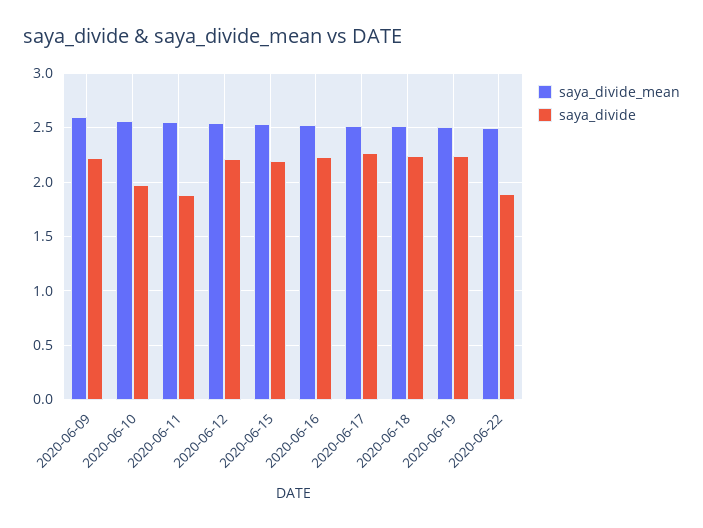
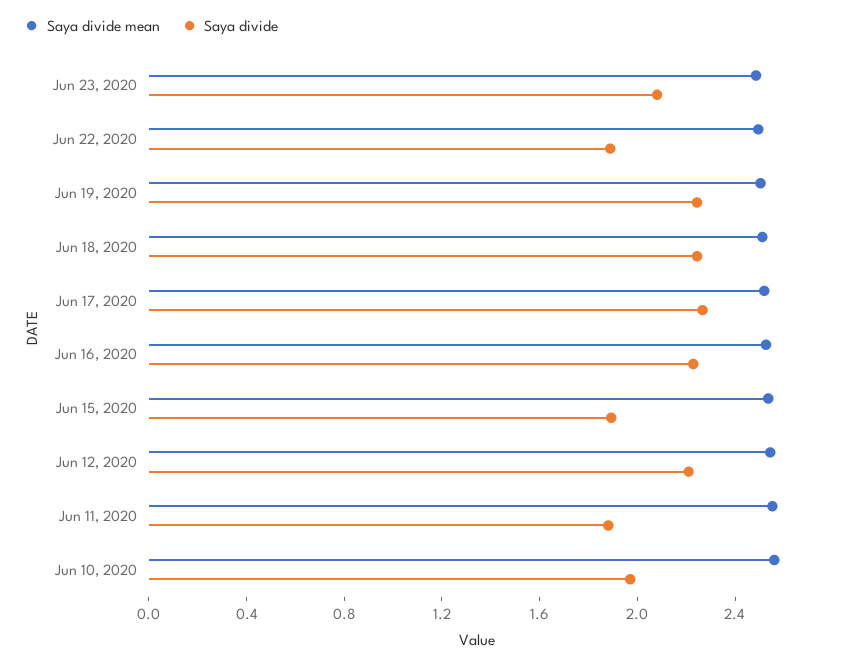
saya_divide_mean, 2020-06-09: 2.6 -> none
saya_divide, 2020-06-09: 2.2 -> none
saya_divide, 2020-06-15: 2.2 -> 1.9
saya_divide_mean, Jun 23, 2020: none -> 2.5
saya_divide, Jun 23, 2020: none -> 2.1

